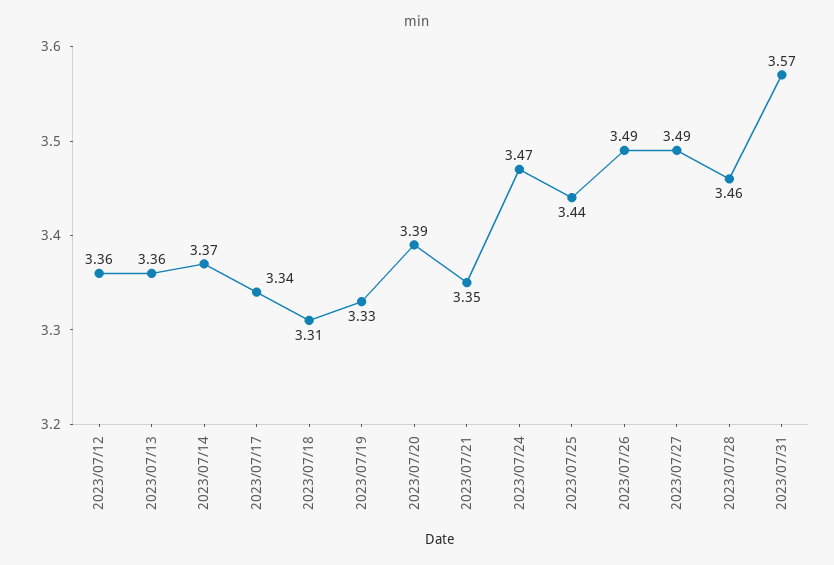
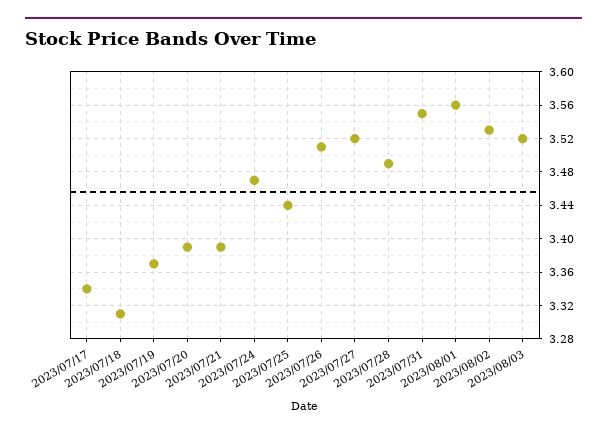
2023/07/12: 3.36 -> none
2023/07/13: 3.36 -> none
2023/07/14: 3.37 -> none
2023/07/19: 3.33 -> 3.37
2023/07/21: 3.35 -> 3.39
2023/07/26: 3.49 -> 3.51
2023/07/27: 3.49 -> 3.52
2023/07/28: 3.46 -> 3.49
2023/07/31: 3.57 -> 3.55
2023/08/01: none -> 3.56
2023/08/02: none -> 3.53
2023/08/03: none -> 3.52

